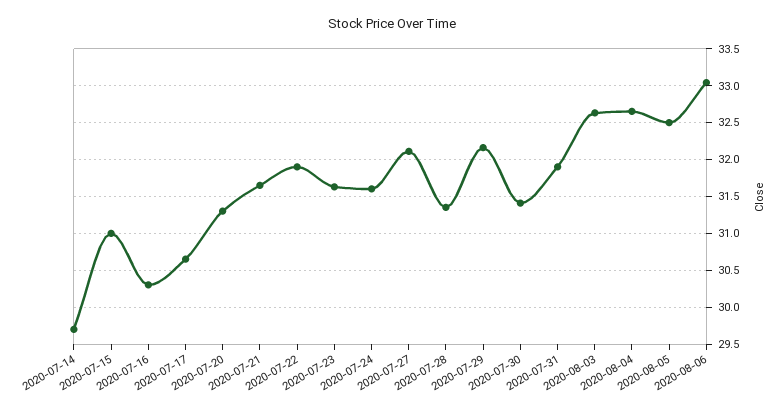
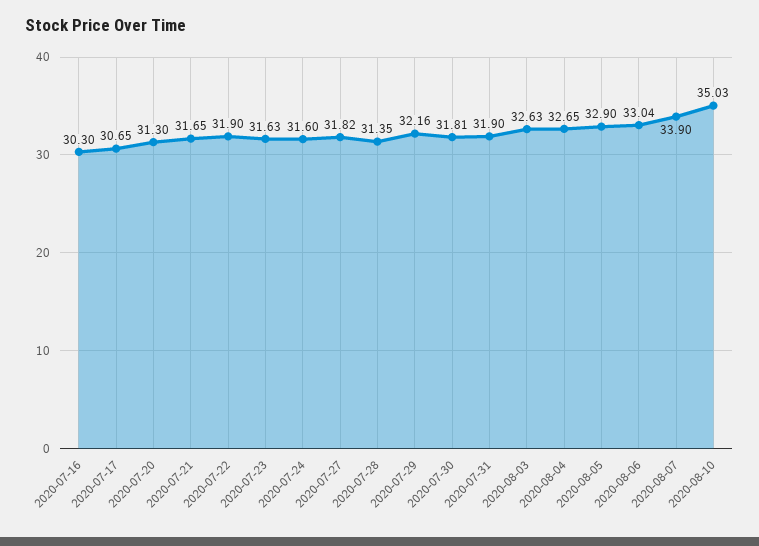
2020-07-14: 29.7 -> none
2020-07-15: 31 -> none
2020-07-27: 32.1 -> 31.82
2020-07-30: 31.4 -> 31.81
2020-08-05: 32.5 -> 32.9
2020-08-07: none -> 33.9
2020-08-10: none -> 35.03

